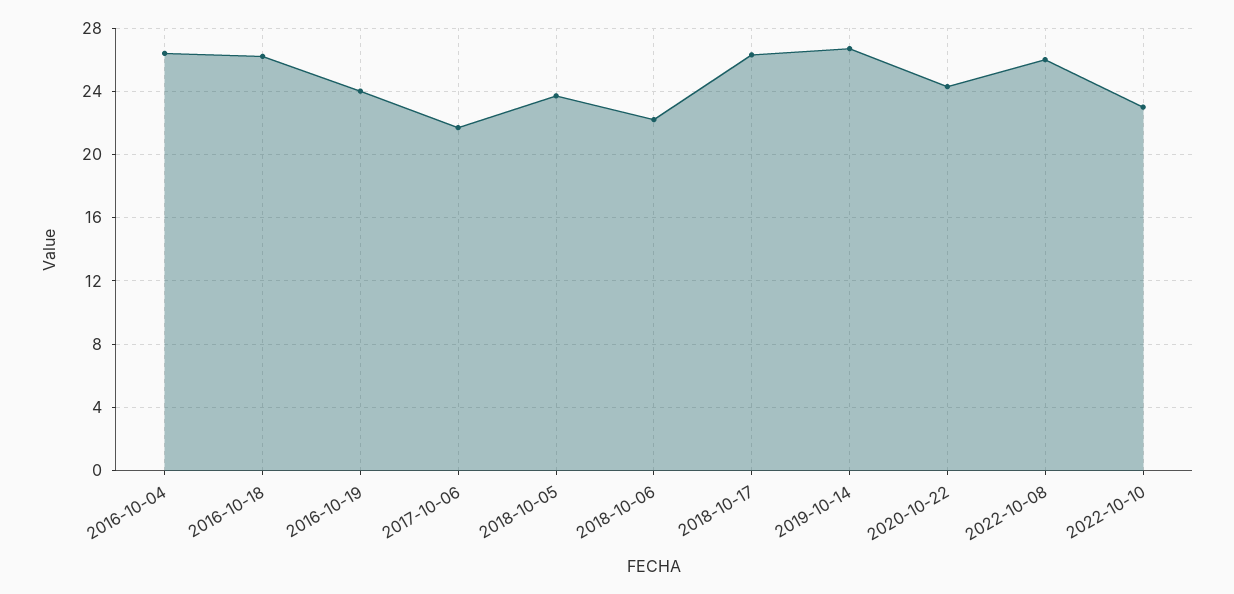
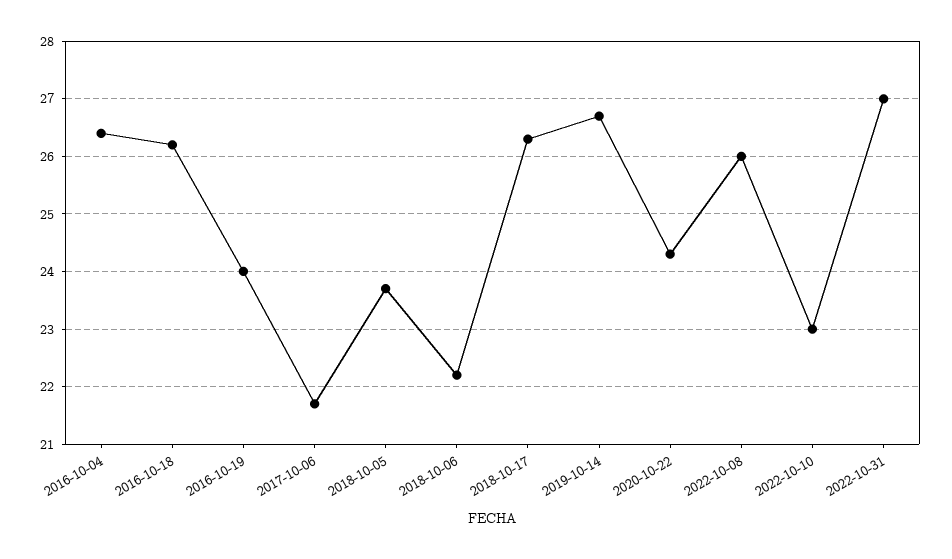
2022-10-31: none -> 27

